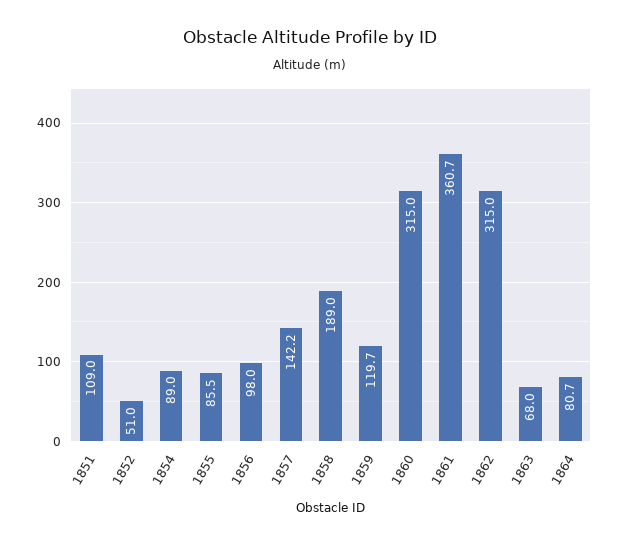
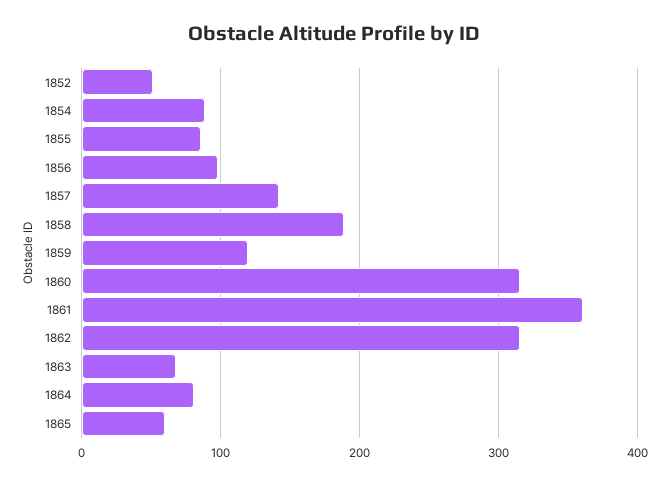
1851: 109 -> none
1865: none -> 60

